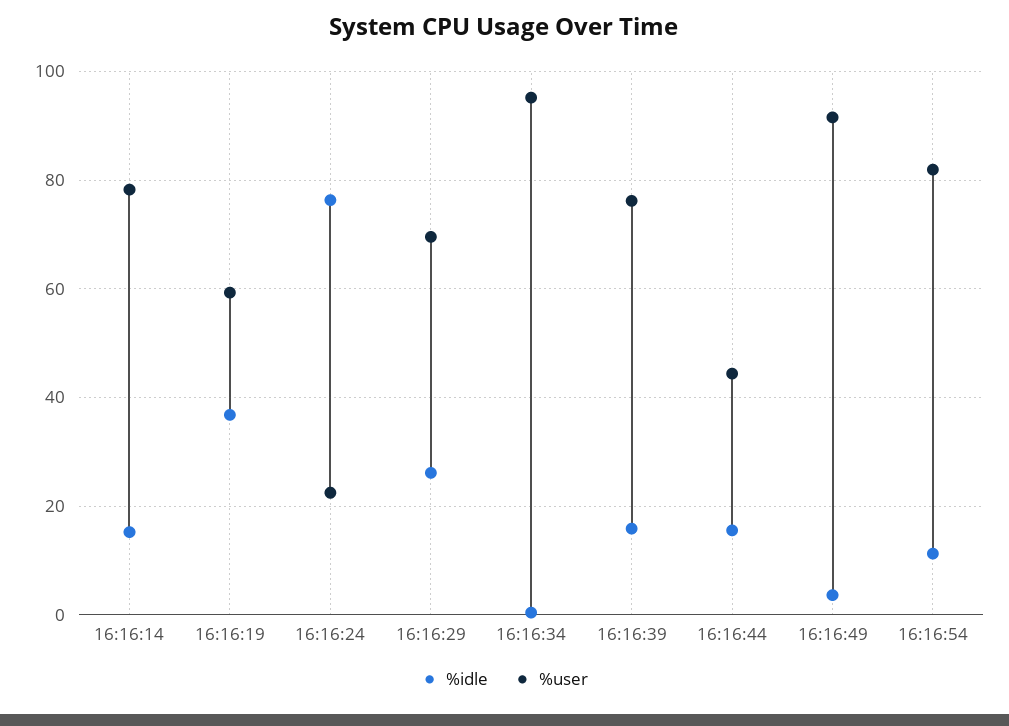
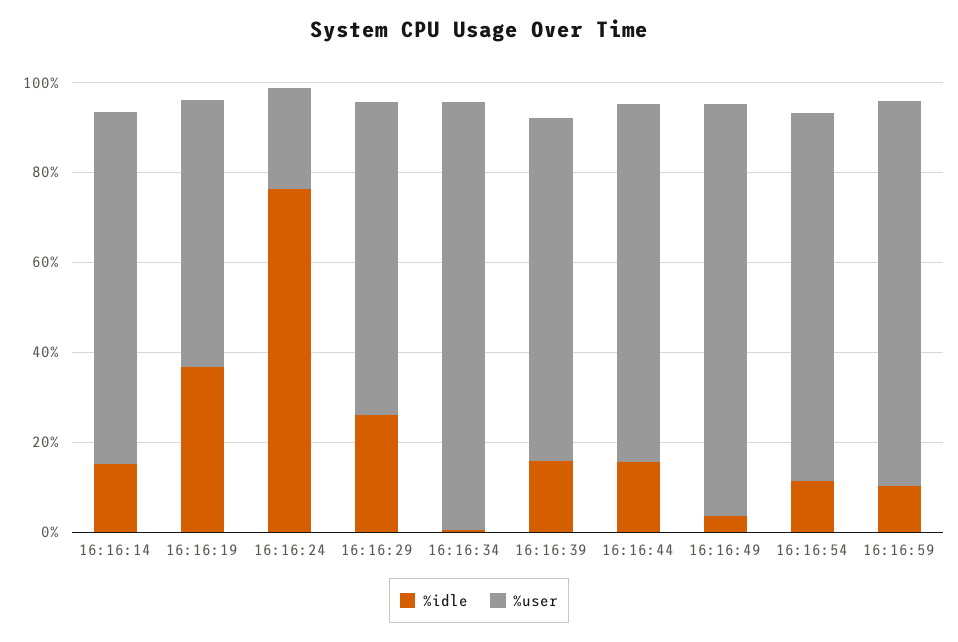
%user, 16:16:44: 44 -> 80
%idle, 16:16:59: none -> 10
%user, 16:16:59: none -> 85

